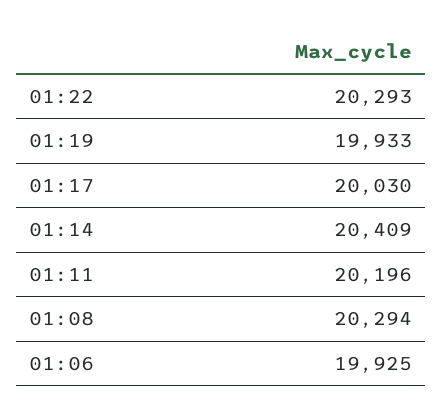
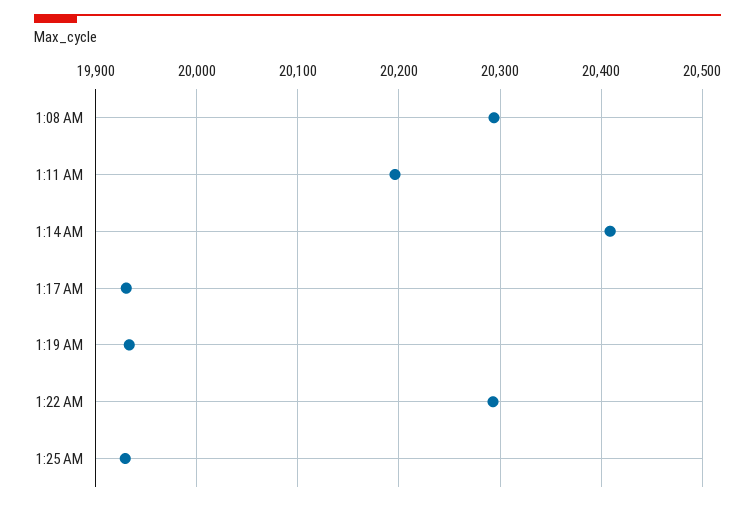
01:17: 20030 -> 19930
01:06: 19925 -> none
1:25 AM: none -> 19930

